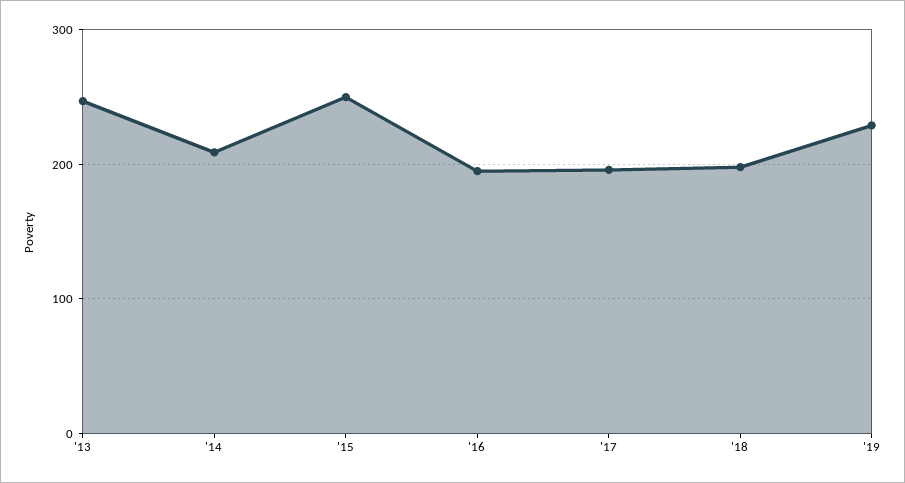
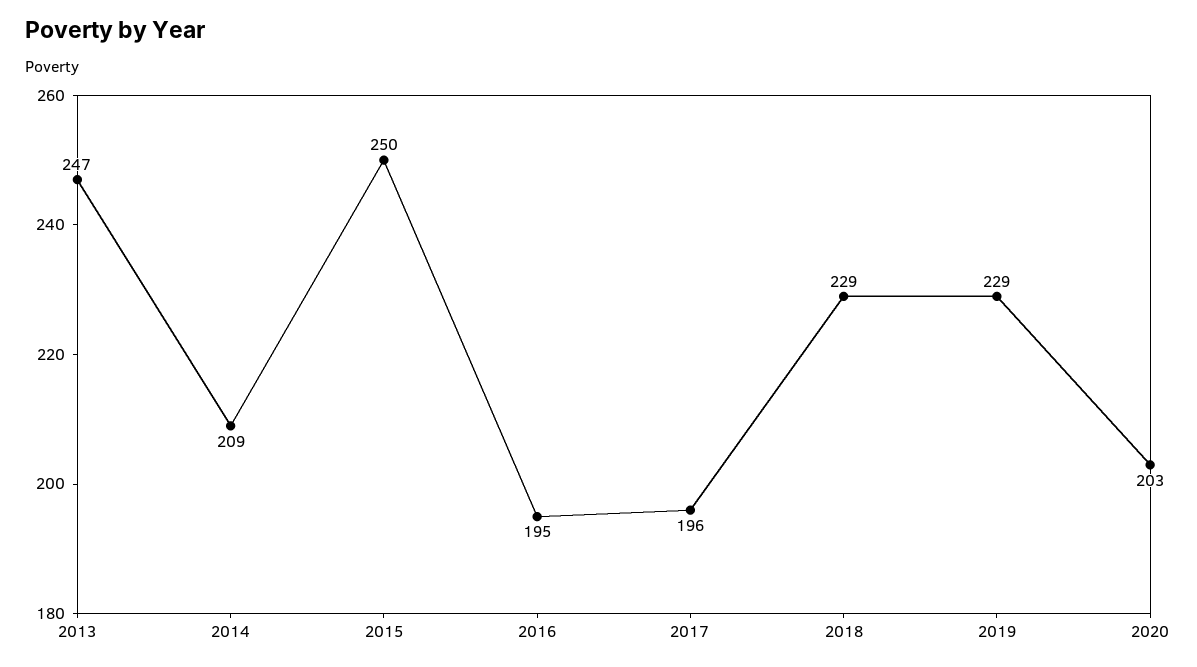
'18: 200 -> 229
2020: none -> 203

